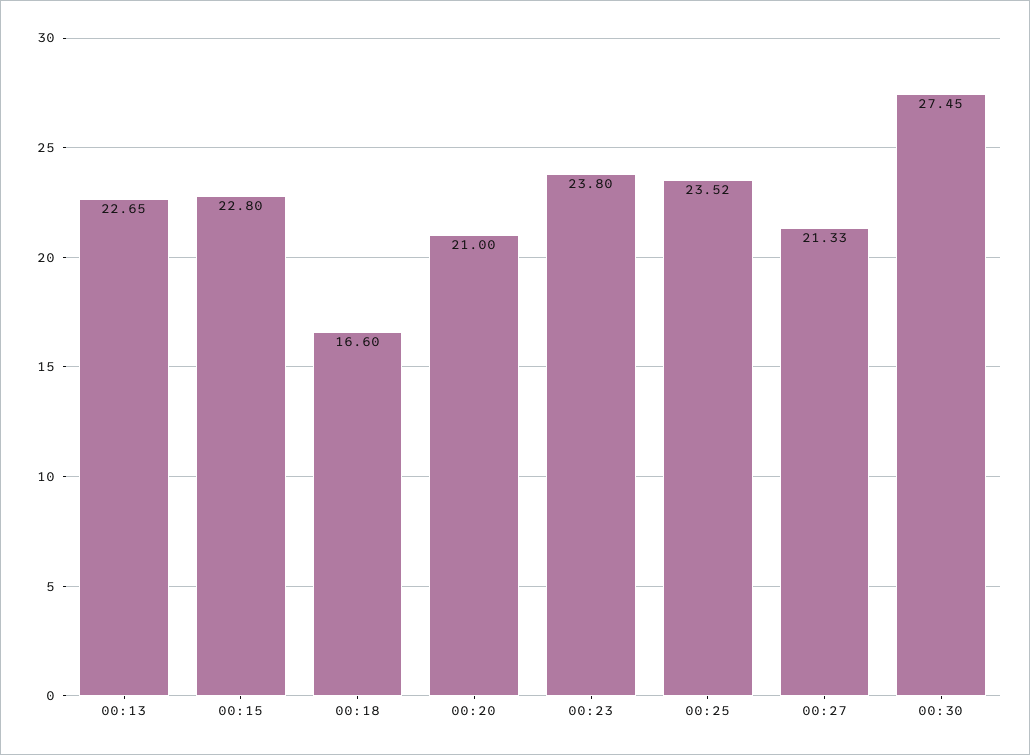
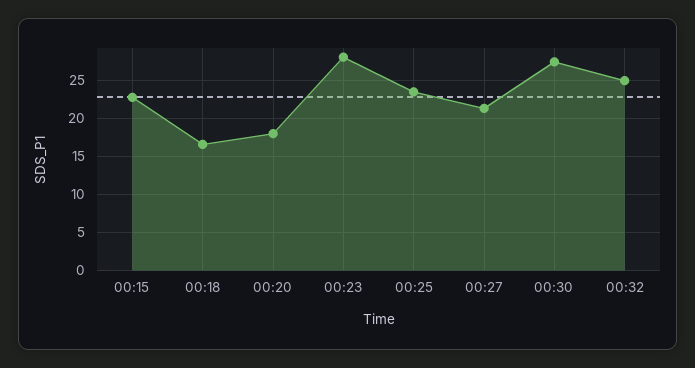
00:13: 22.65 -> none
00:20: 21 -> 18
00:23: 23.8 -> 28
00:32: none -> 25

